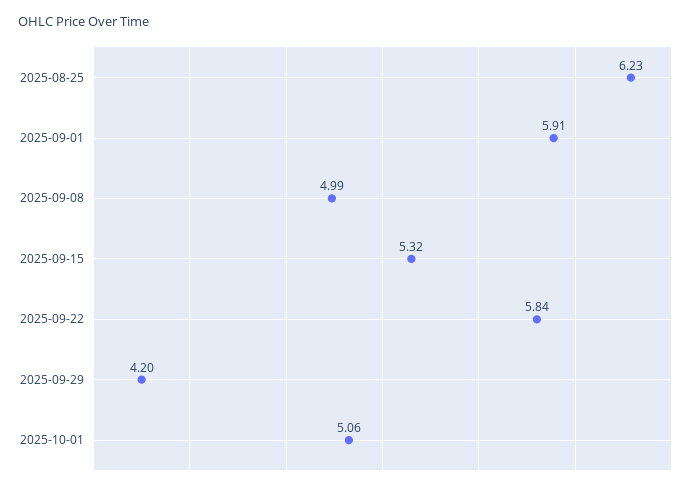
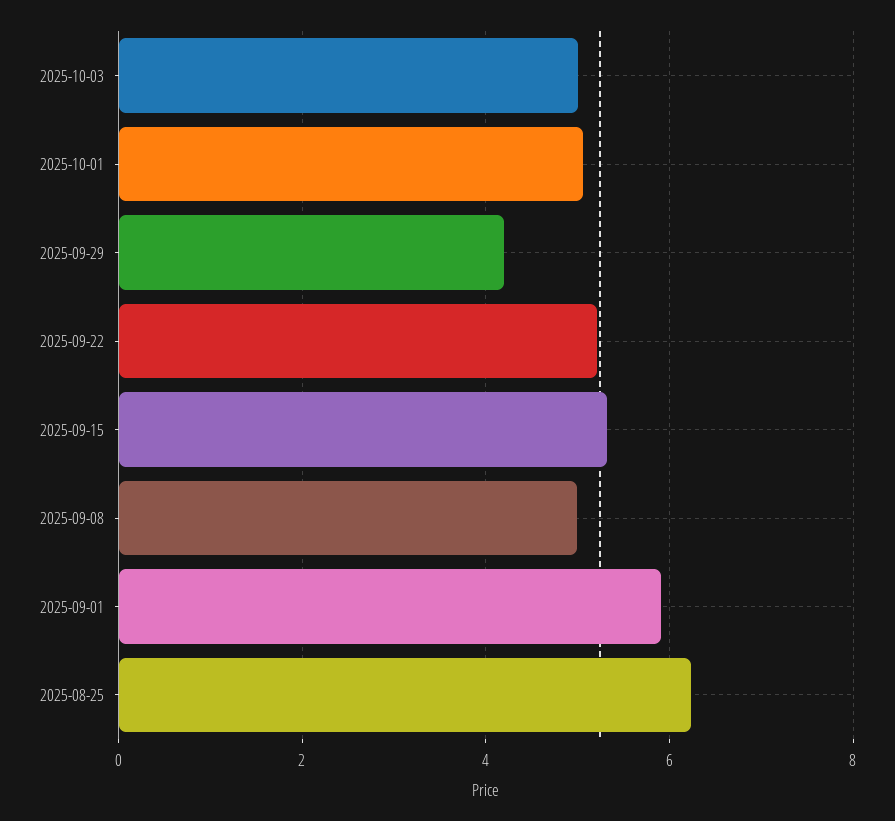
2025-09-22: 5.84 -> 5.2
2025-10-03: none -> 5

